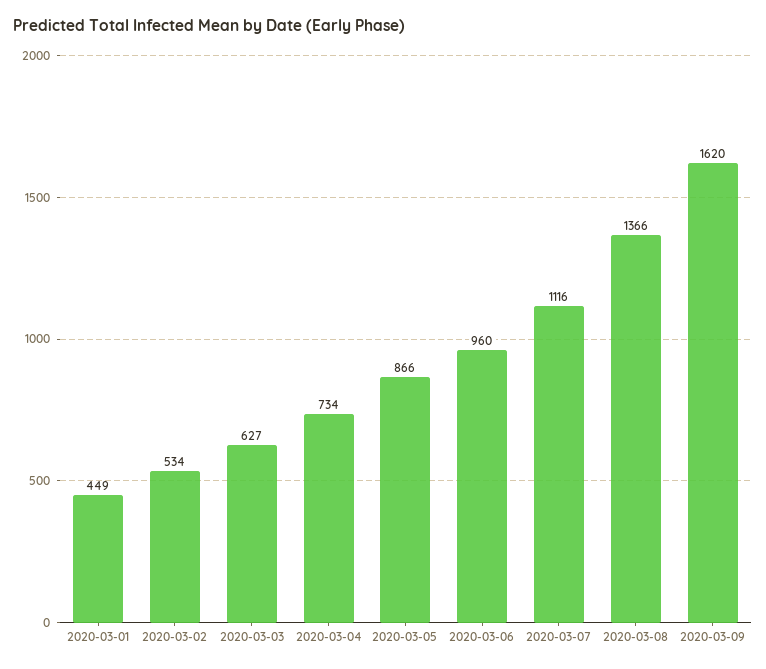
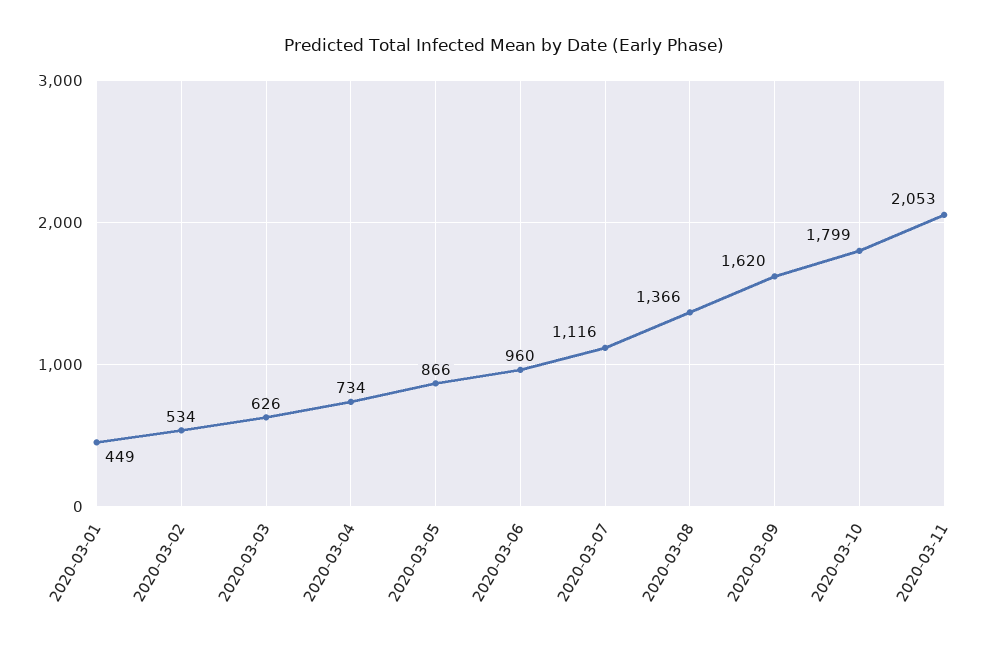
2020-03-03: 627 -> 626
2020-03-10: none -> 1799
2020-03-11: none -> 2053

